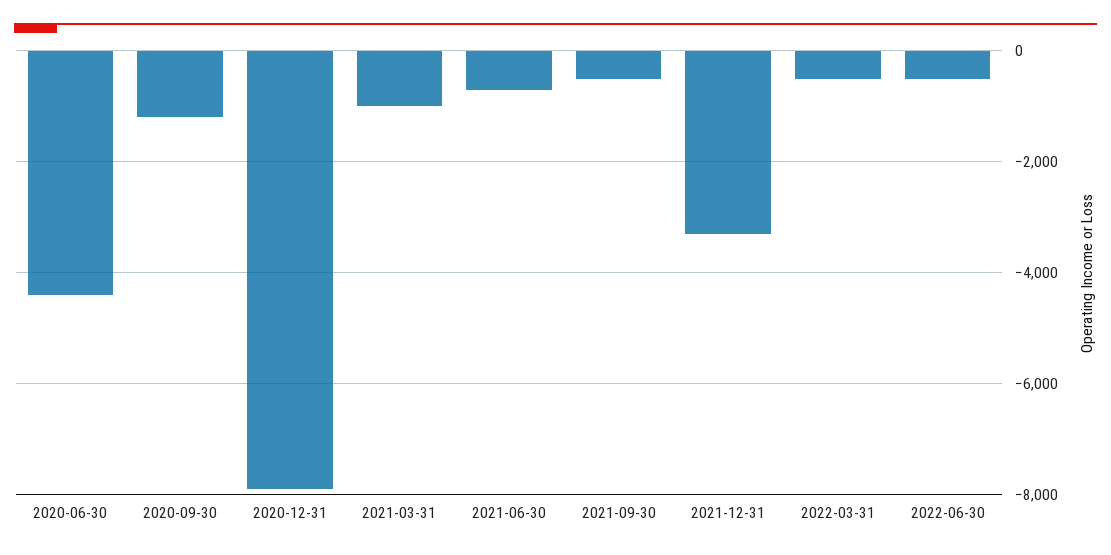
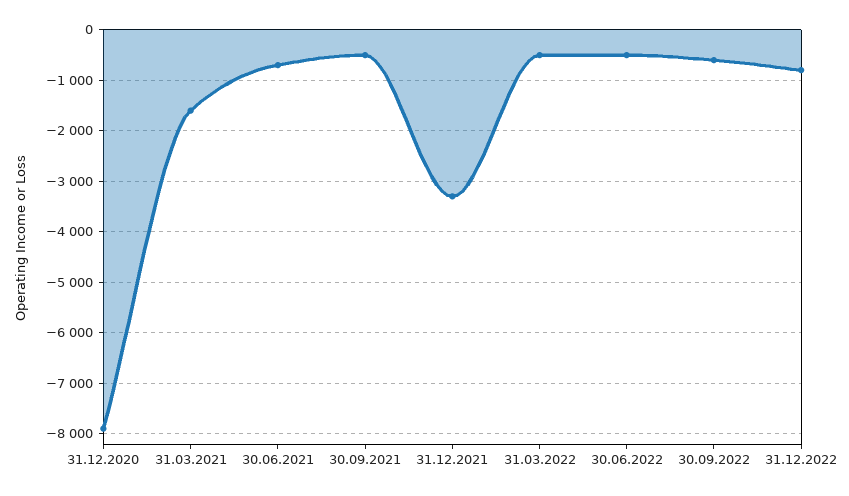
2020-06-30: -4400 -> none
2020-09-30: -1200 -> none
2021-03-31: -1000 -> -1600
30.09.2022: none -> -600
31.12.2022: none -> -800

